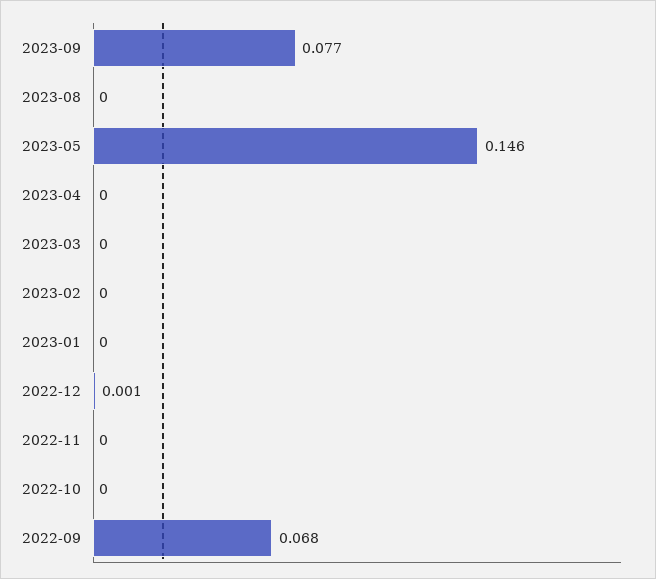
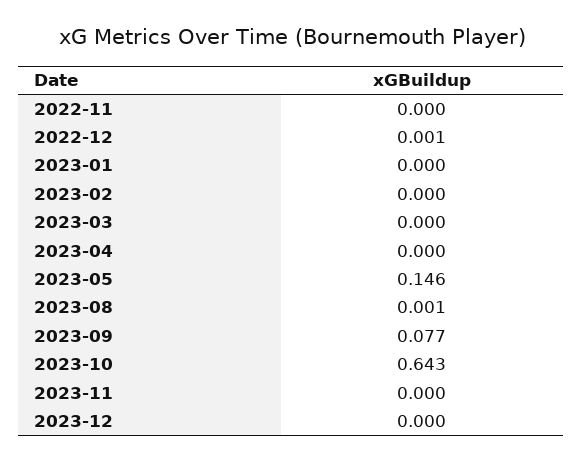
2023-08: 0 -> 0.001
2022-10: 0 -> none
2022-09: 0.068 -> none
2023-10: none -> 0.643
2023-11: none -> 0
2023-12: none -> 0

